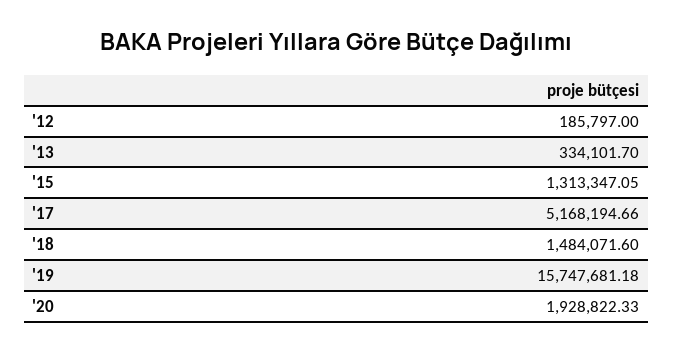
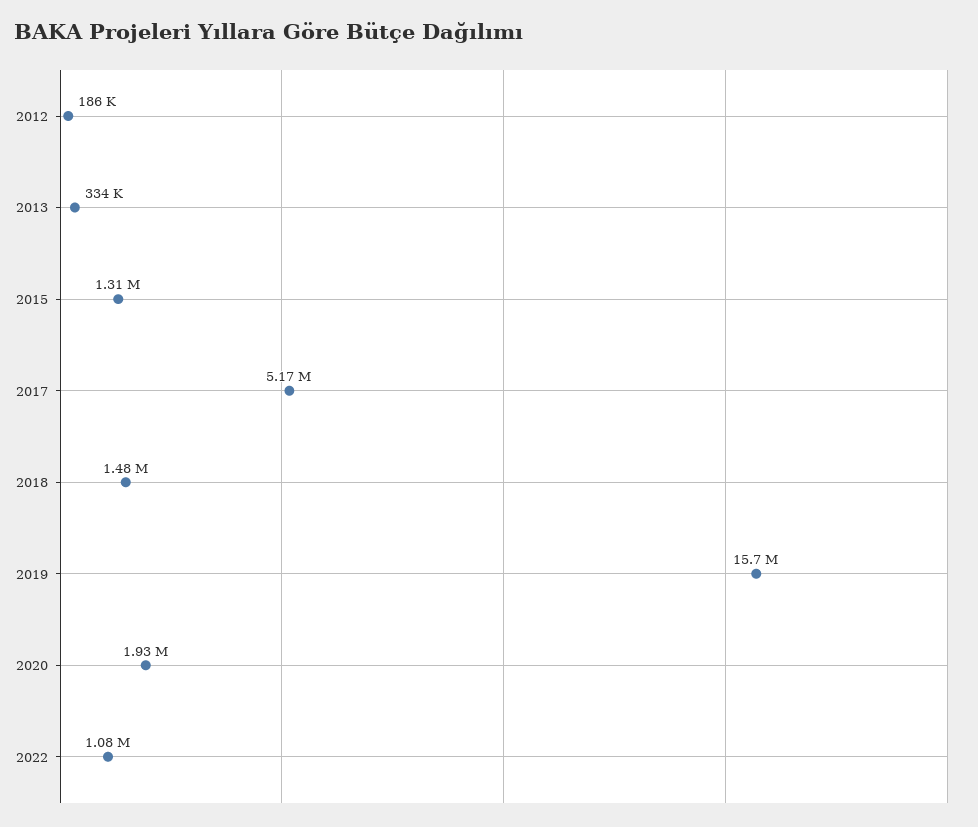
2022: none -> 1080000

